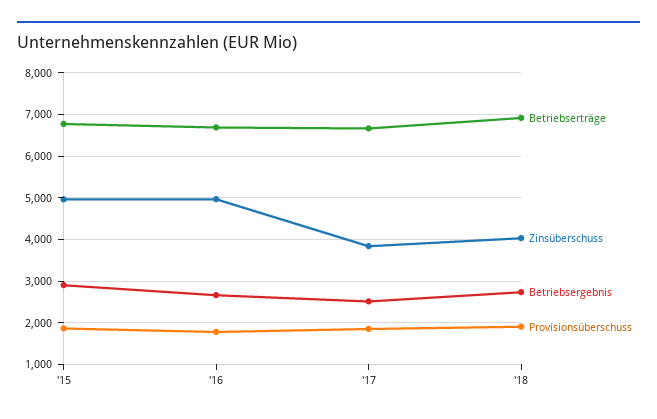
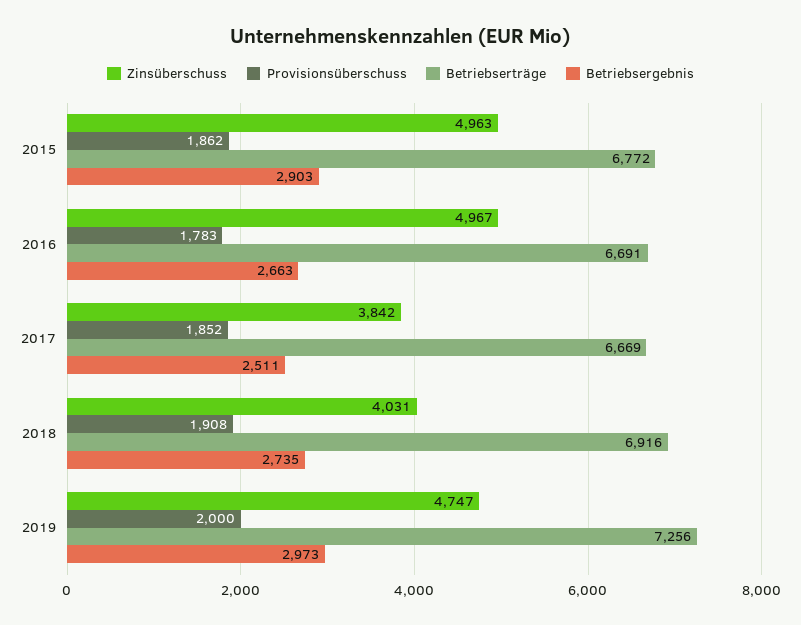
Zinsüberschuss, 2019: none -> 4747
Provisionsüberschuss, 2019: none -> 2000
Betriebserträge, 2019: none -> 7256
Betriebsergebnis, 2019: none -> 2973

